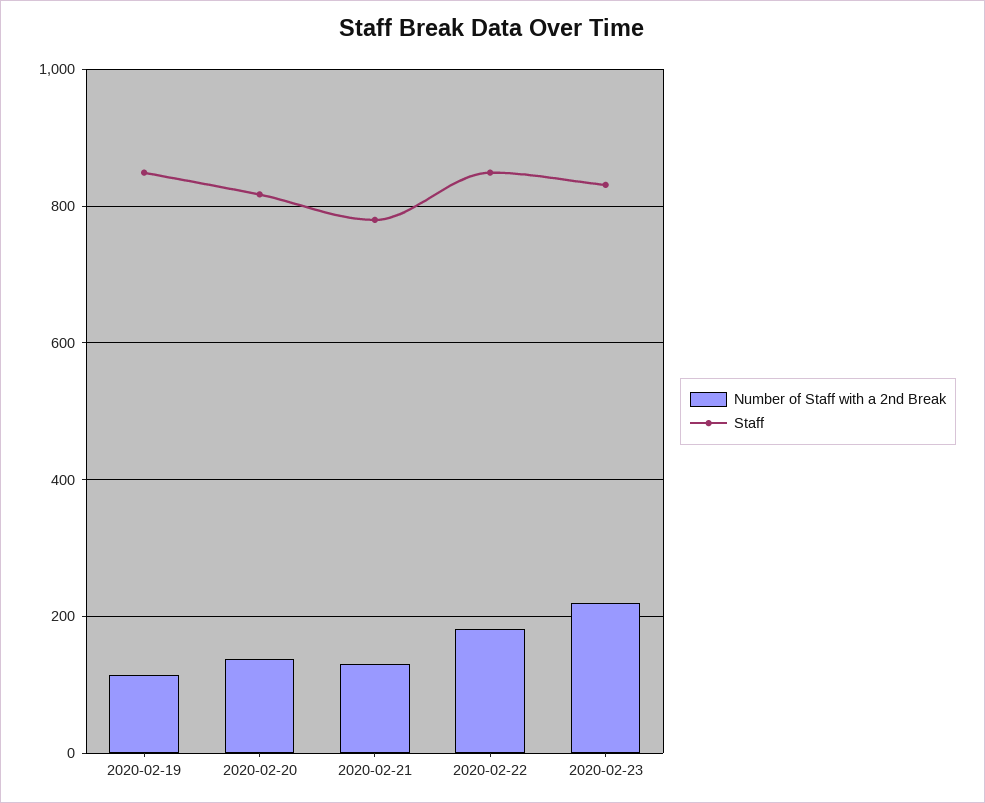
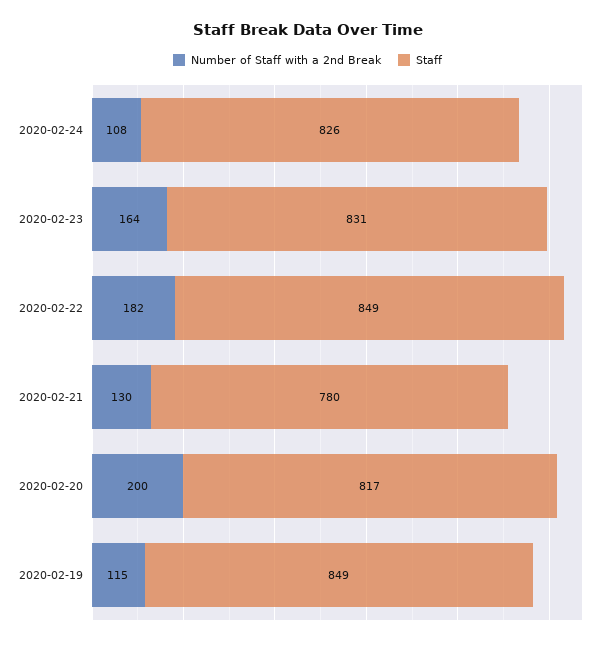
Number of Staff with a 2nd Break, 2020-02-20: 140 -> 200
Number of Staff with a 2nd Break, 2020-02-23: 220 -> 164
Number of Staff with a 2nd Break, 2020-02-24: none -> 108
Staff, 2020-02-24: none -> 826

